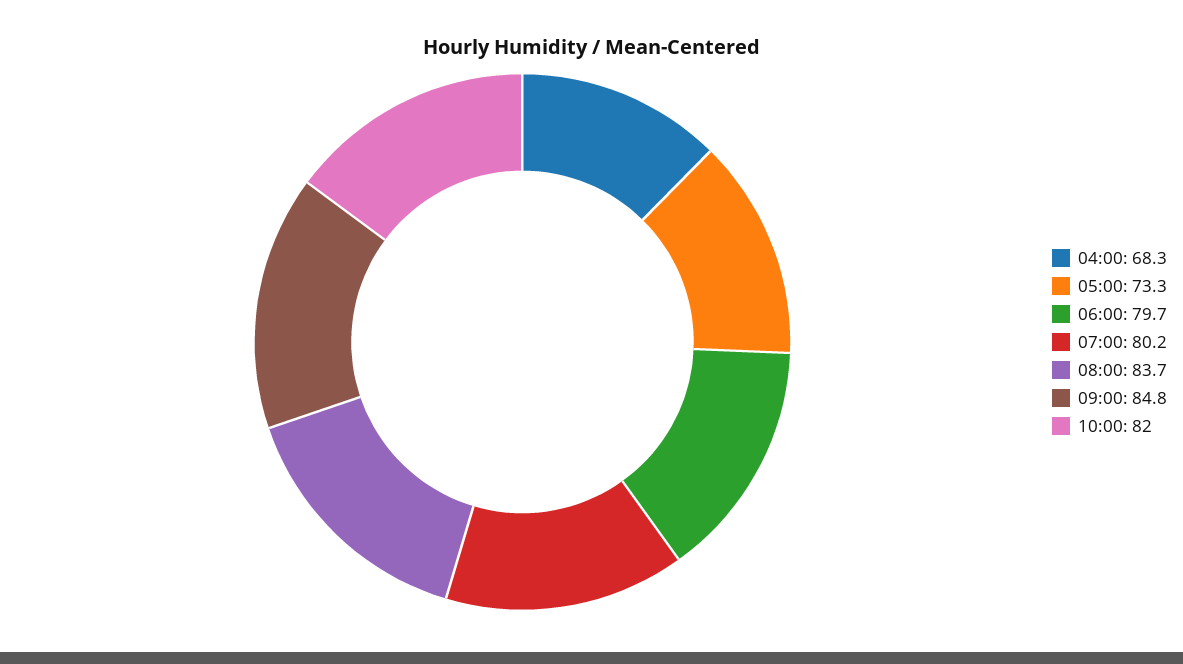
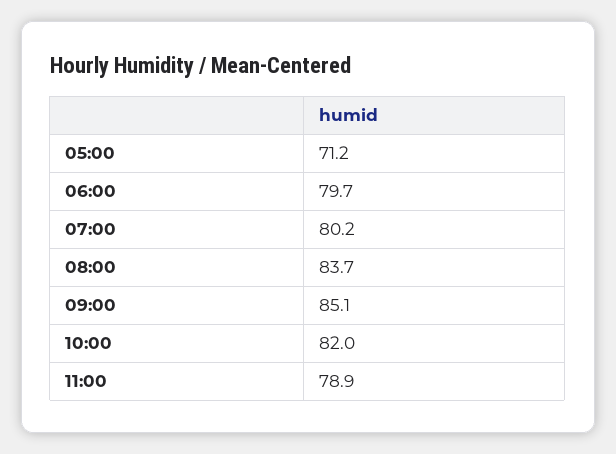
04:00: 68.3 -> none
05:00: 73.3 -> 71.2
09:00: 84.8 -> 85.1
11:00: none -> 78.9

